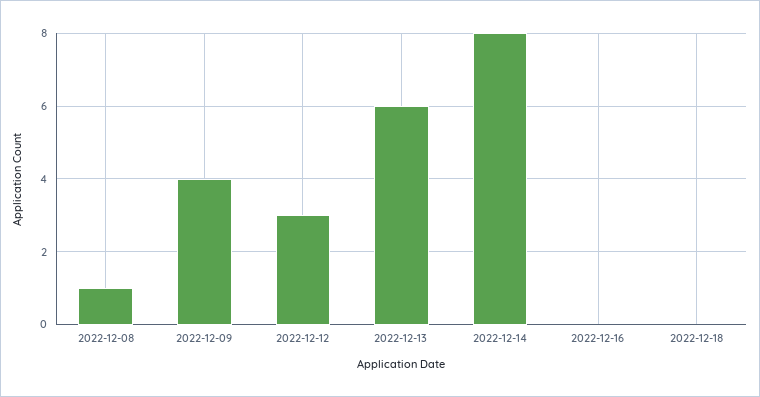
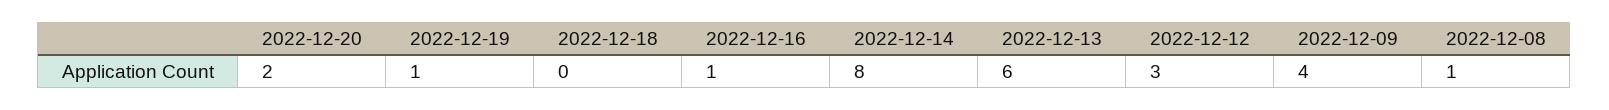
2022-12-16: 0 -> 1
2022-12-20: none -> 2
2022-12-19: none -> 1

